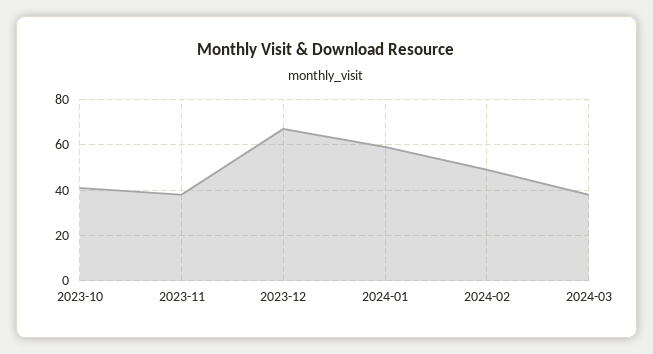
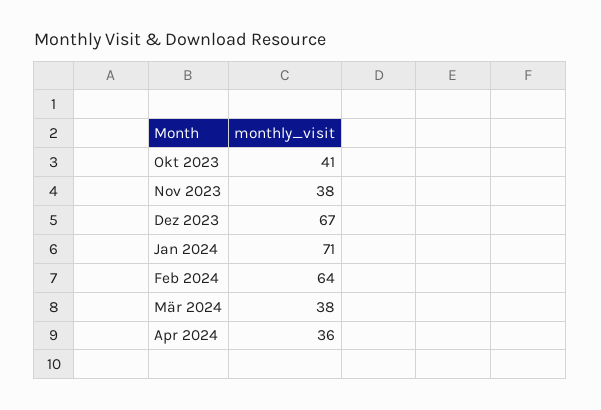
2024-01: 60 -> 71
2024-02: 50 -> 64
Apr 2024: none -> 36

